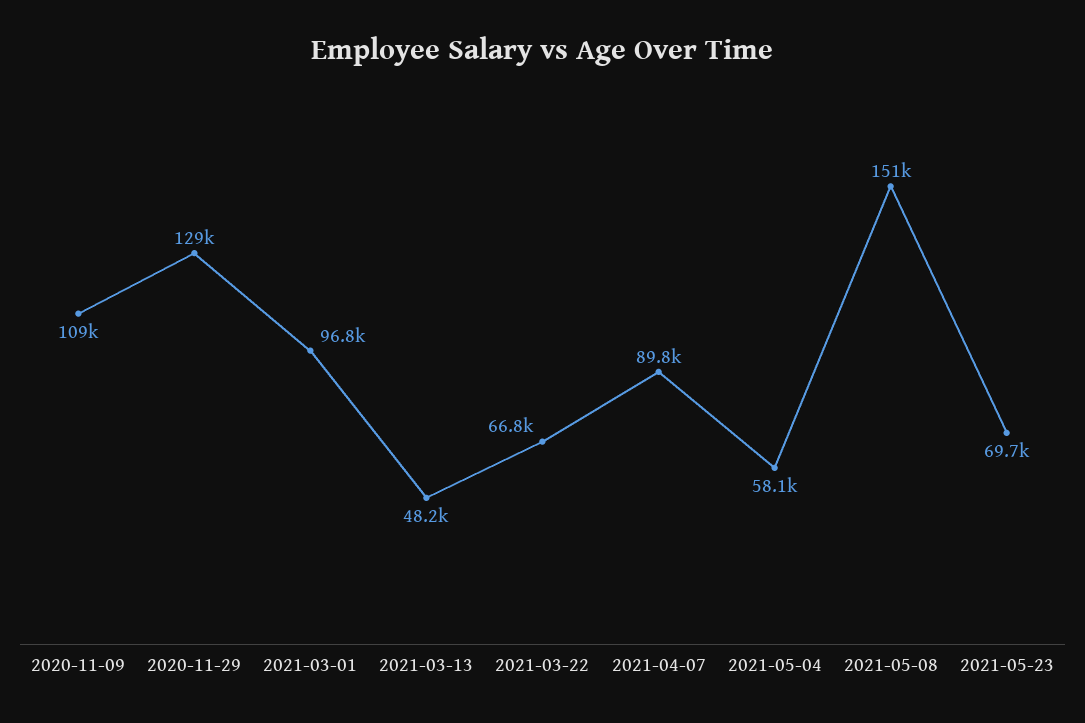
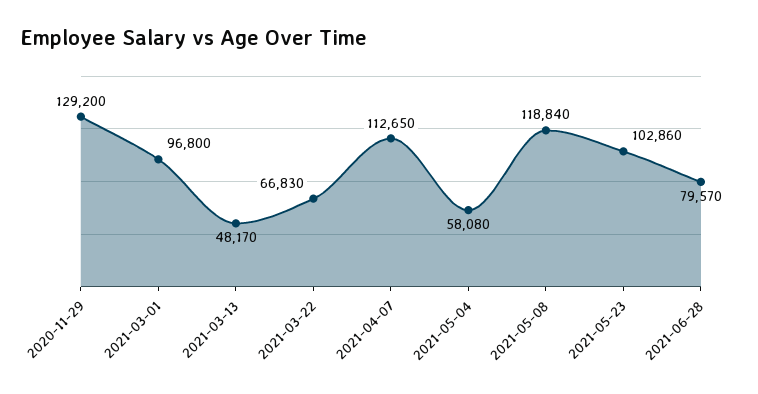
2020-11-09: 109000 -> none
2021-04-07: 89800 -> 112650
2021-05-08: 151000 -> 118840
2021-05-23: 69700 -> 102860
2021-06-28: none -> 79570

